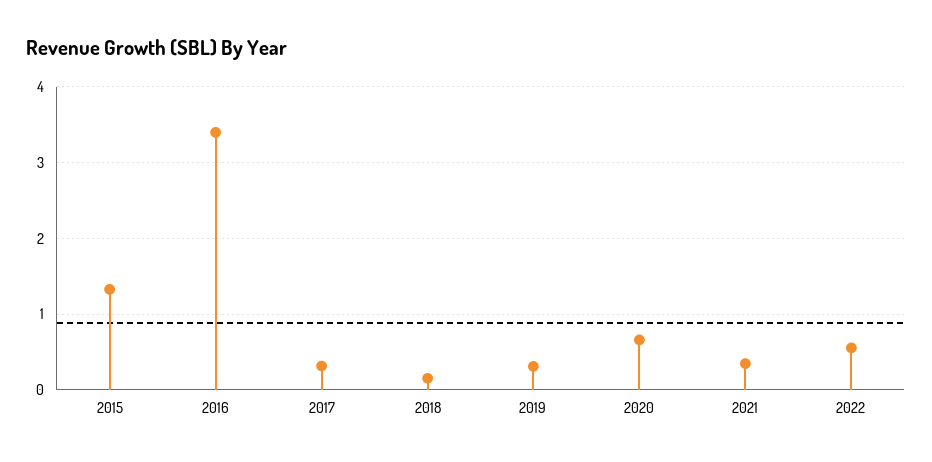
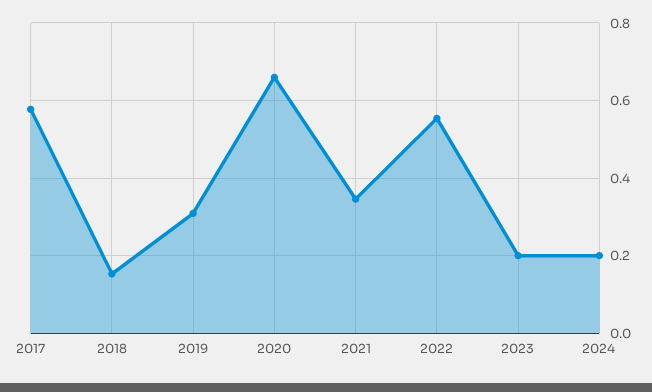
2015: 1.3 -> none
2016: 3.4 -> none
2017: 0.3 -> 0.58
2023: none -> 0.2
2024: none -> 0.2

